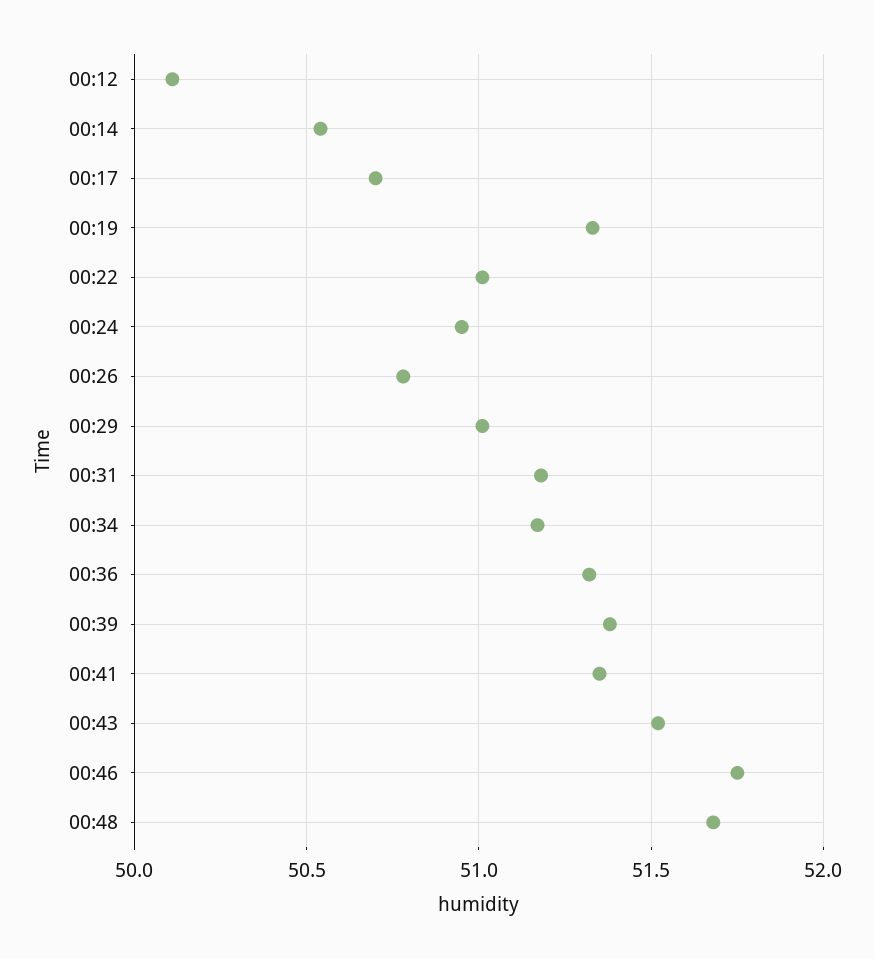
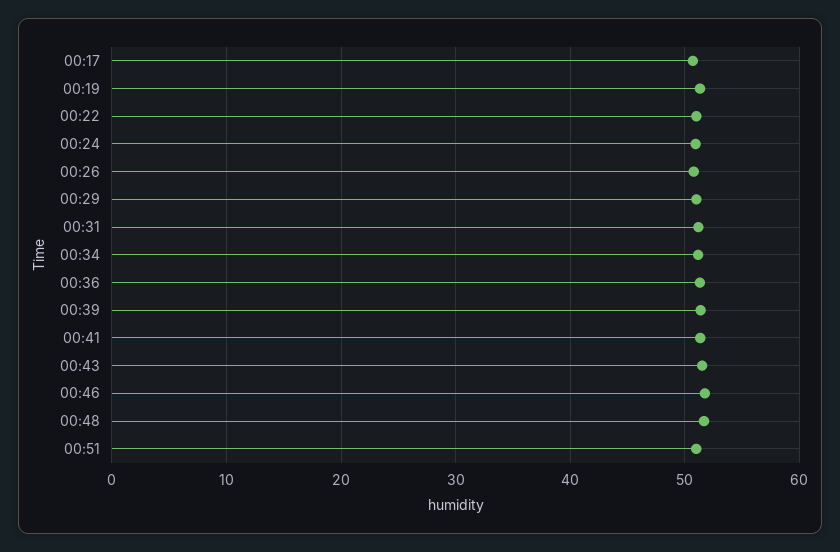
00:12: 50.1 -> none
00:14: 50.55 -> none
00:51: none -> 51

